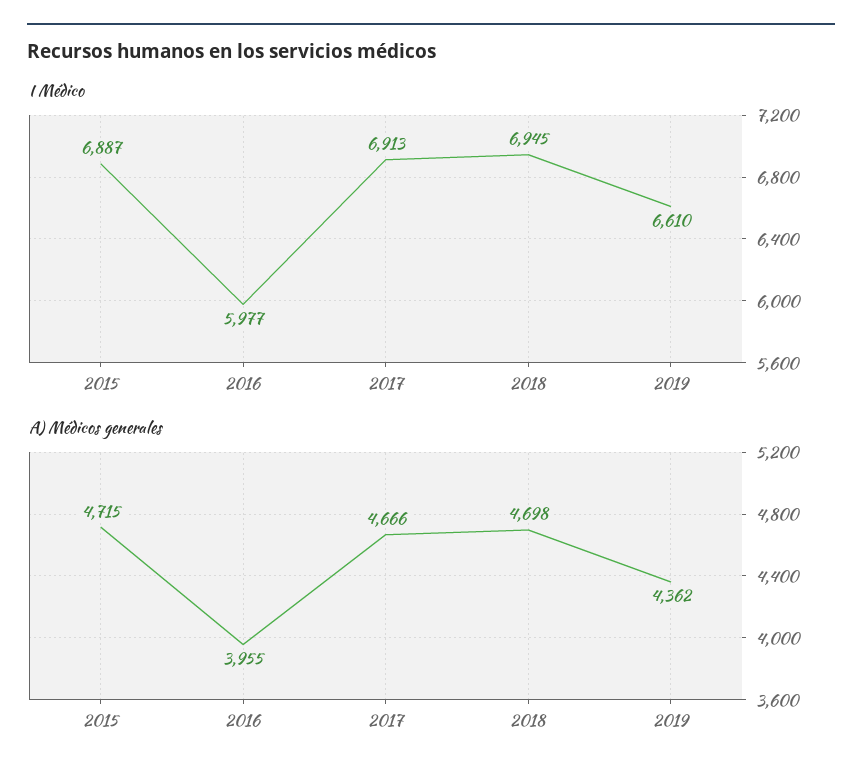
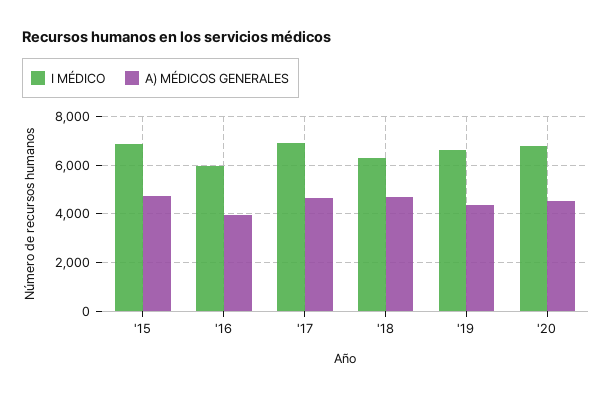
I Médico, 2018: 6945 -> 6250
I Médico, '20: none -> 6750
A) Médicos generales, '20: none -> 4500

